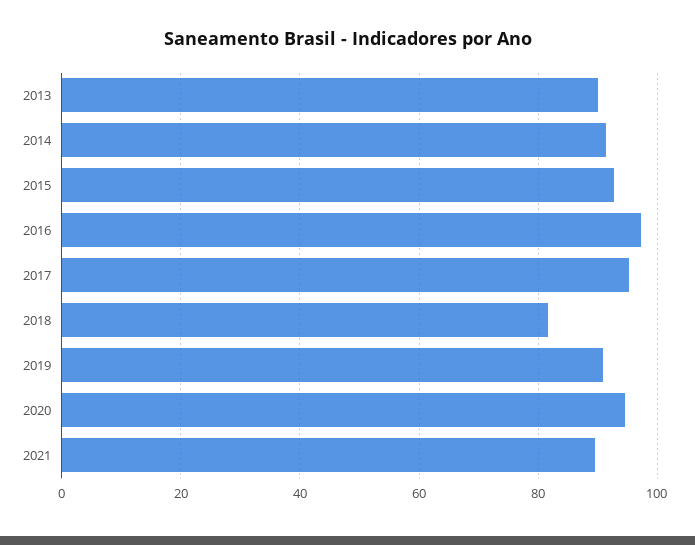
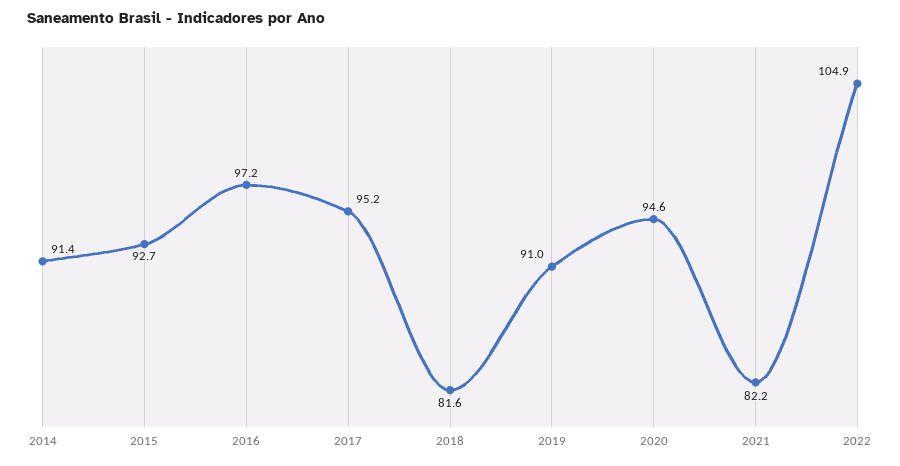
2013: 90 -> none
2021: 90 -> 82.2
2022: none -> 104.9

